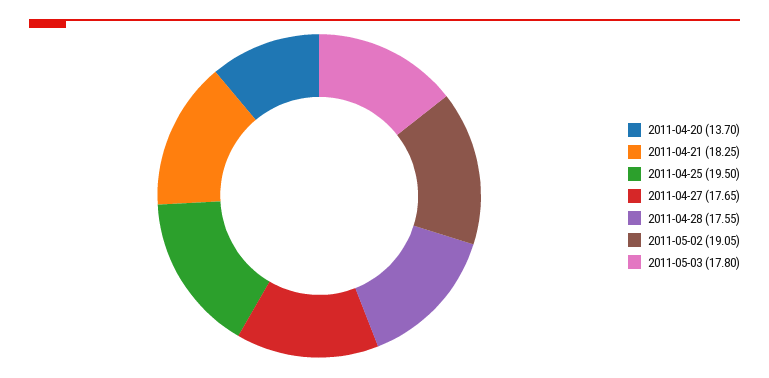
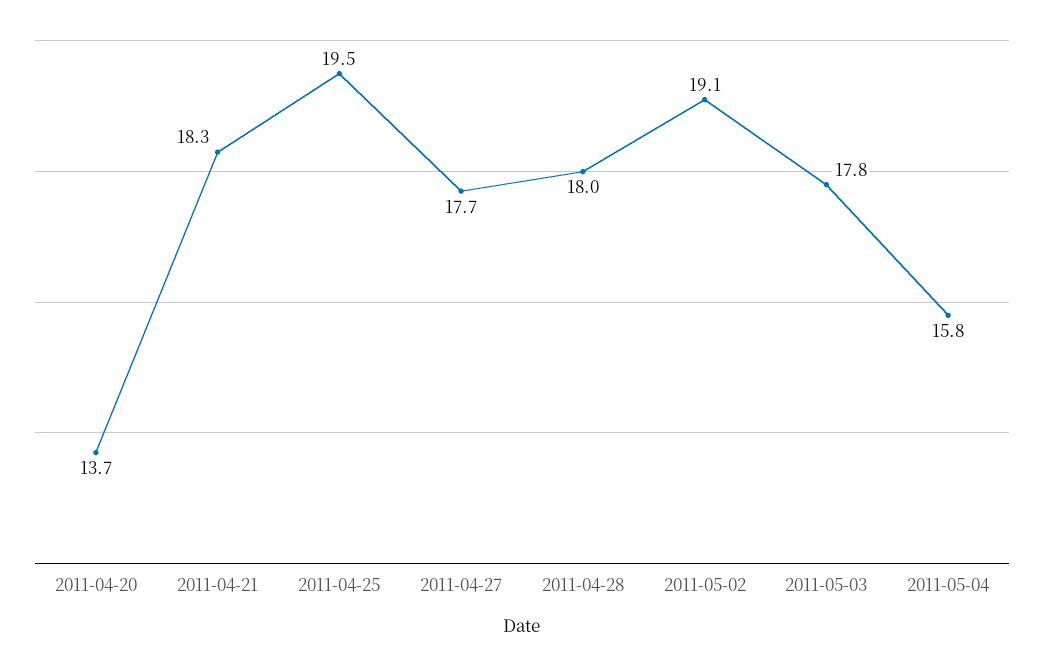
2011-04-28: 17.55 -> 18
2011-05-04: none -> 15.8

